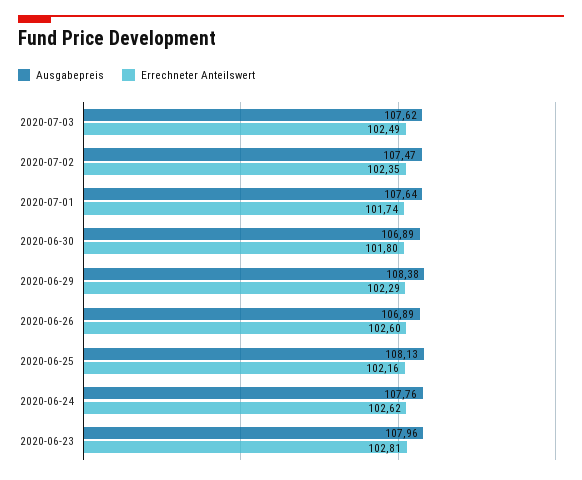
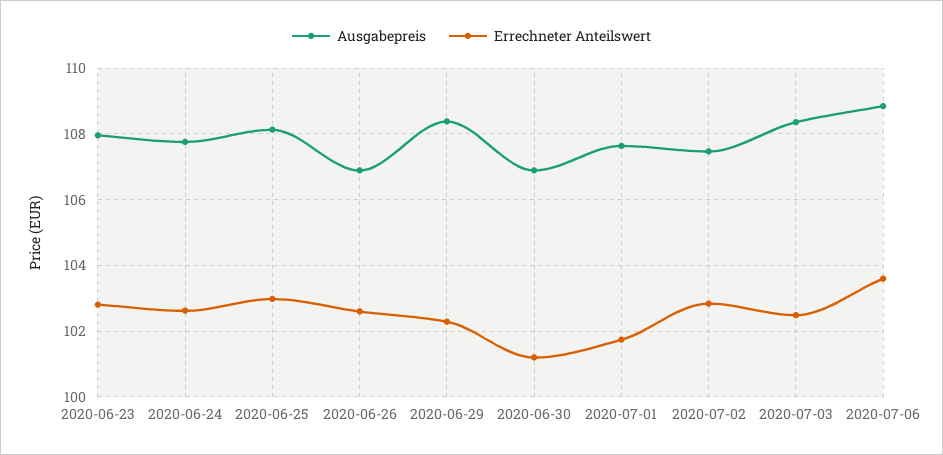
Ausgabepreis, 2020-07-03: 107.62 -> 108.4
Errechneter Anteilswert, 2020-07-02: 102.35 -> 102.8
Errechneter Anteilswert, 2020-06-30: 101.8 -> 101.2
Errechneter Anteilswert, 2020-06-25: 102.16 -> 103
Ausgabepreis, 2020-07-06: none -> 108.8
Errechneter Anteilswert, 2020-07-06: none -> 103.6

